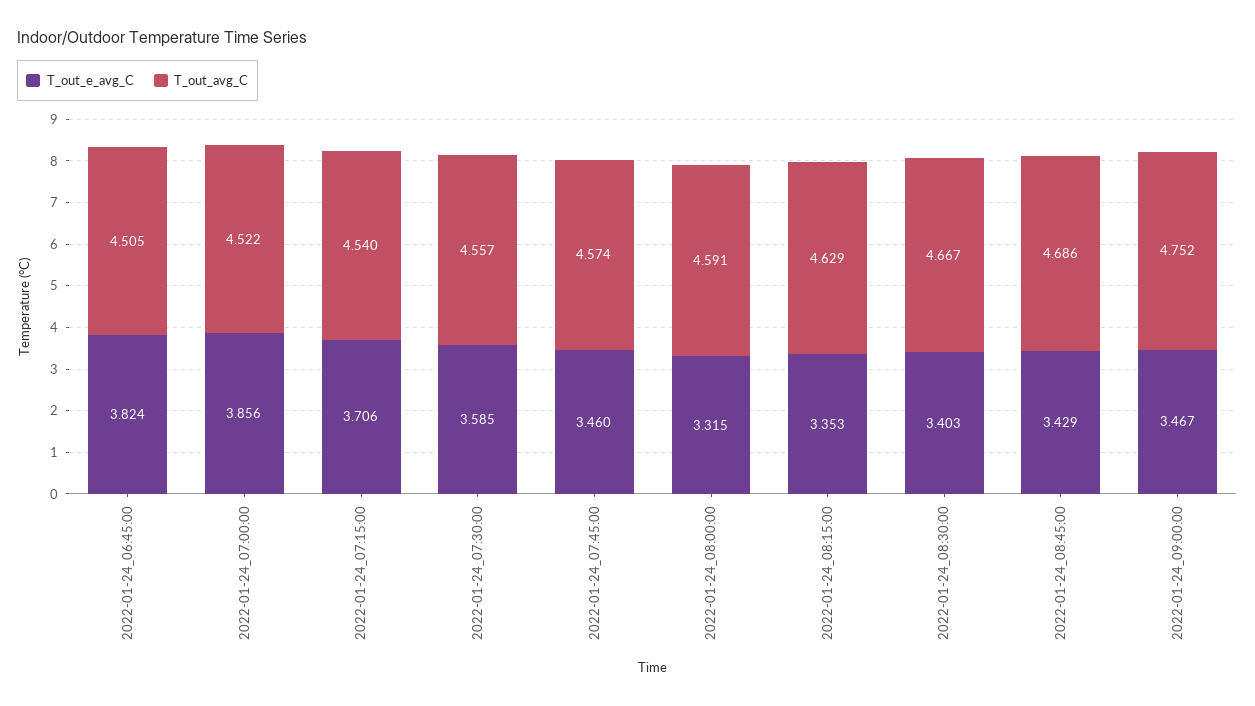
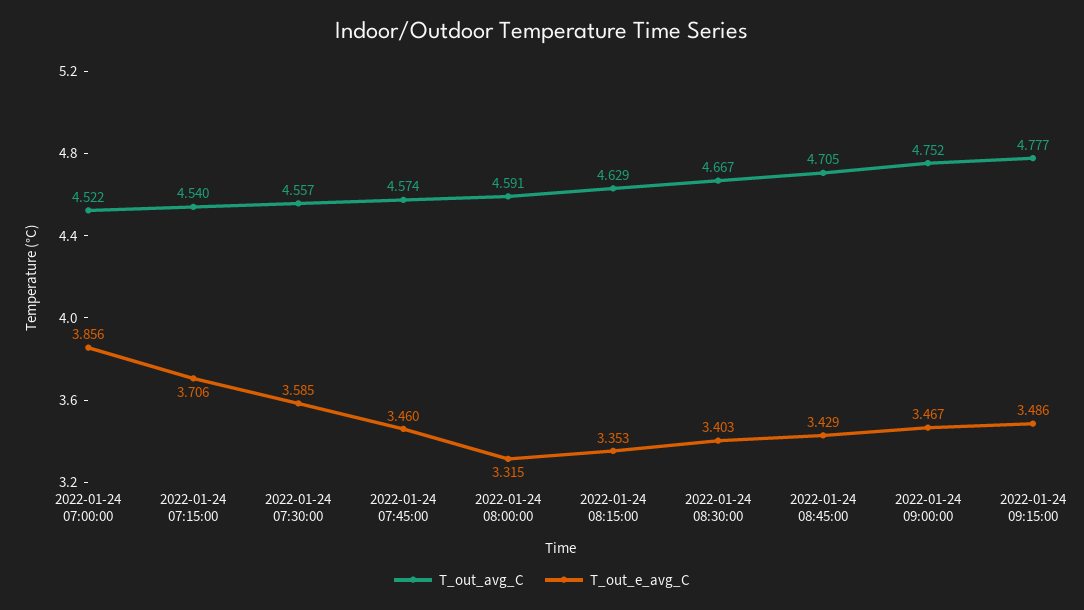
T_out_e_avg_C, 2022-01-24_06:45:00: 3.824 -> none
T_out_avg_C, 2022-01-24_06:45:00: 4.505 -> none
T_out_avg_C, 2022-01-24_08:45:00: 4.686 -> 4.705
T_out_avg_C, 2022-01-24 09:15:00: none -> 4.777
T_out_e_avg_C, 2022-01-24 09:15:00: none -> 3.486

